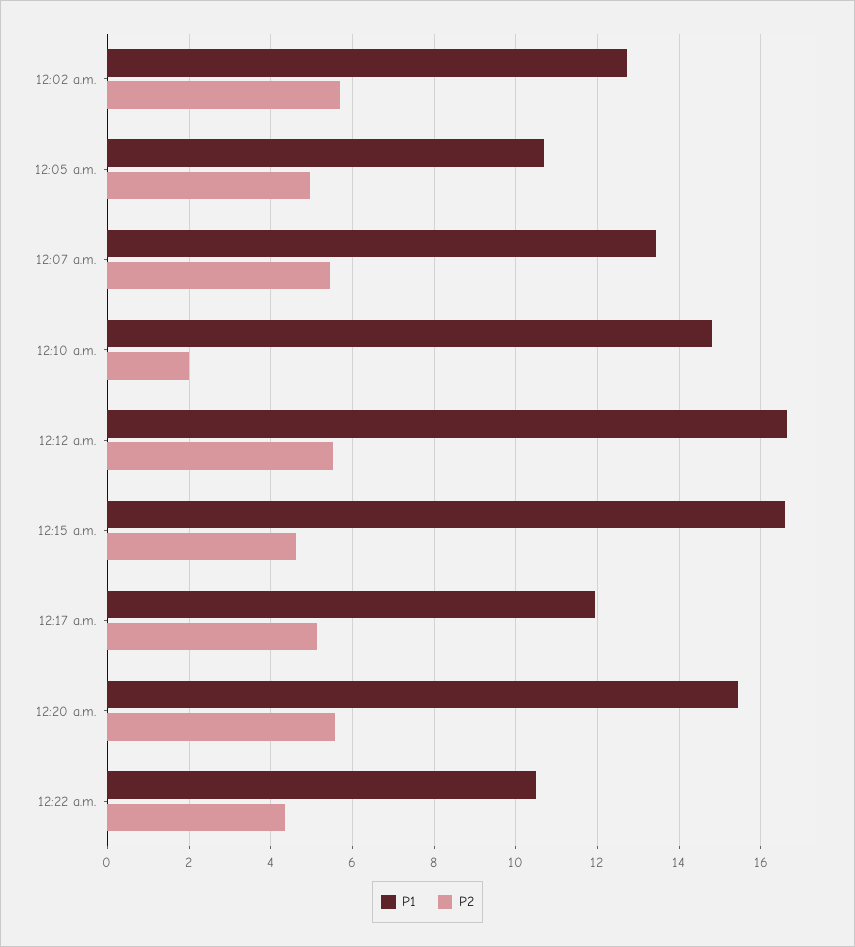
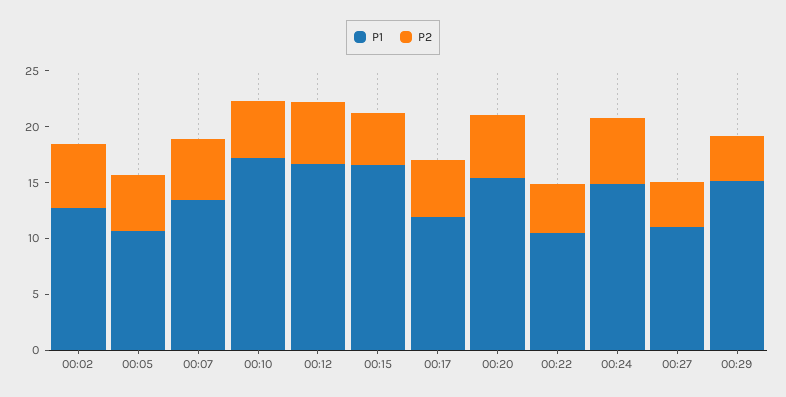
P1, 12:10 a.m.: 14.8 -> 17
P2, 12:10 a.m.: 2 -> 5
P1, 00:24: none -> 15
P2, 00:24: none -> 6
P1, 00:27: none -> 11
P2, 00:27: none -> 4
P1, 00:29: none -> 15
P2, 00:29: none -> 4

